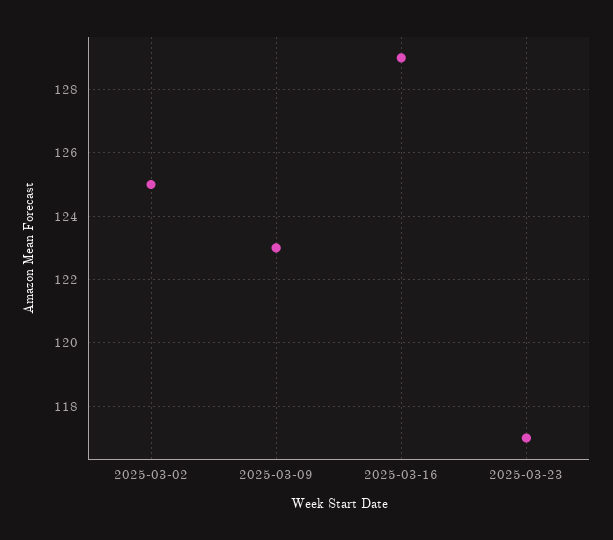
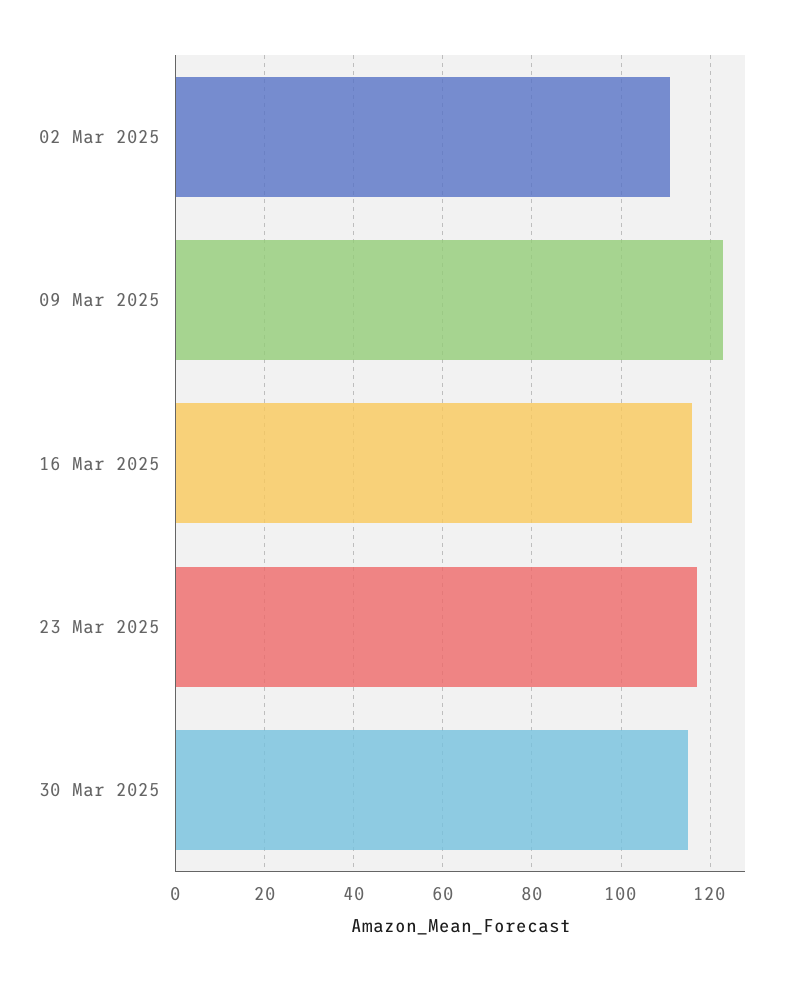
2025-03-02: 125 -> 110
2025-03-16: 129 -> 115
30 Mar 2025: none -> 115

